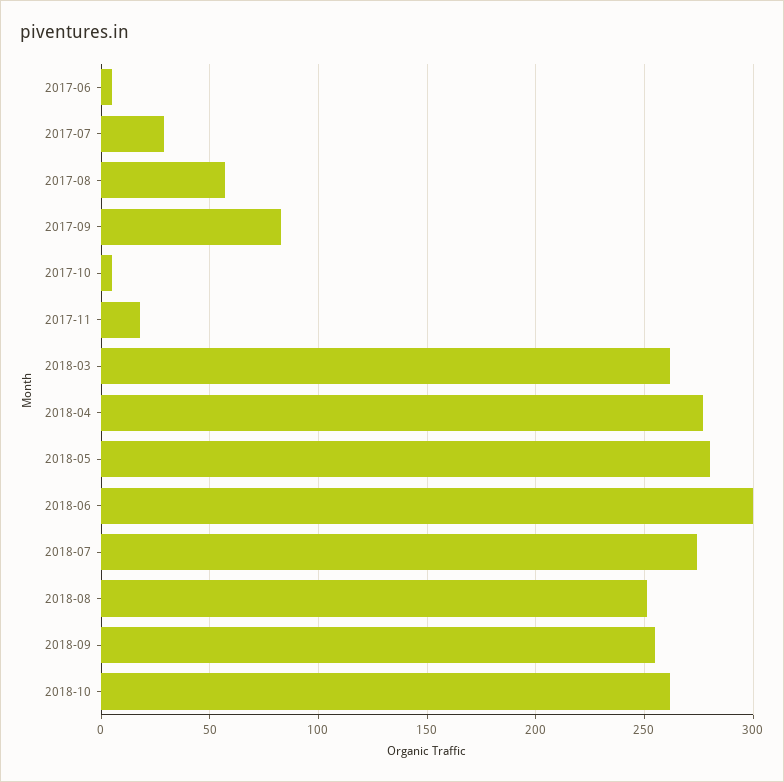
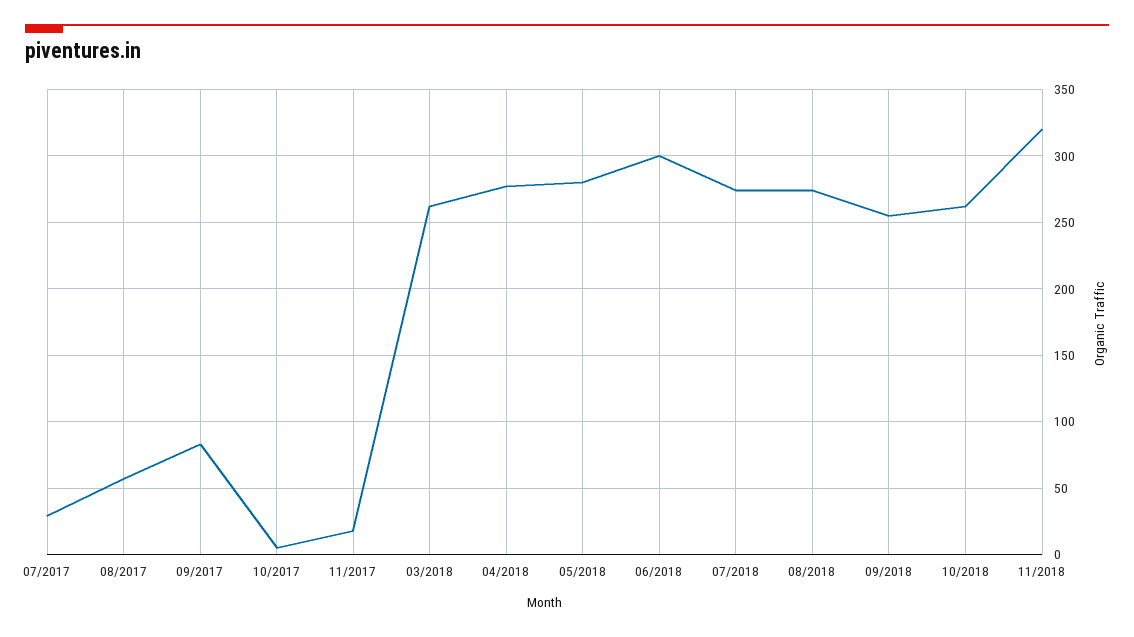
2017-06: 5 -> none
2018-08: 250 -> 275
11/2018: none -> 320

